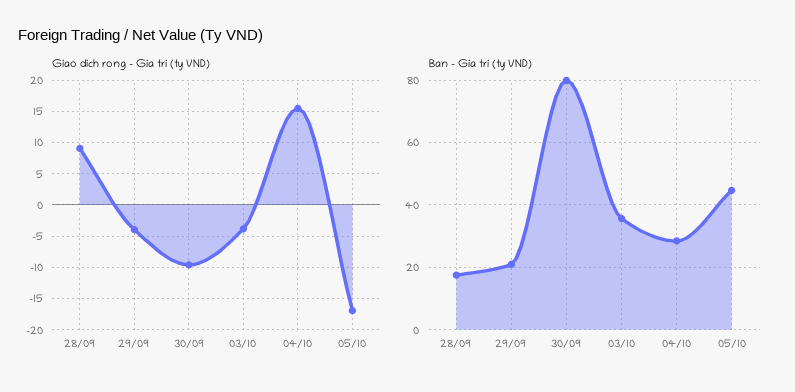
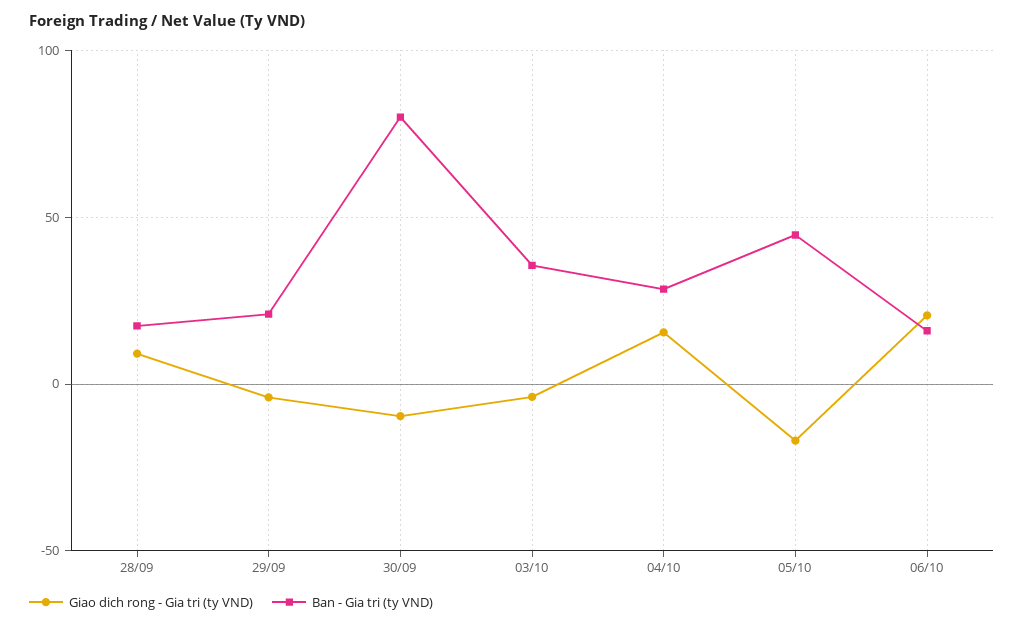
Giao dich rong - Gia tri (ty VND), 06/10: none -> 20
Ban - Gia tri (ty VND), 06/10: none -> 15

